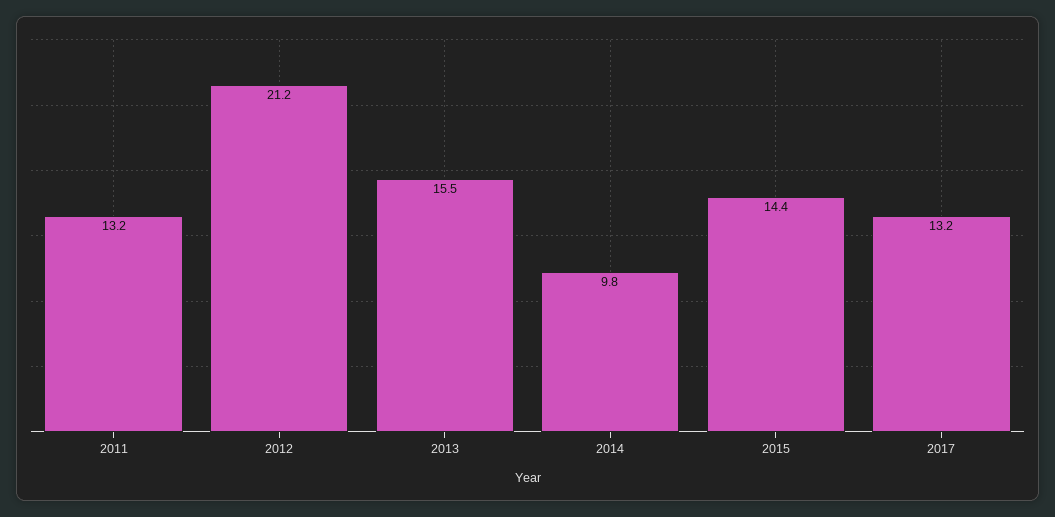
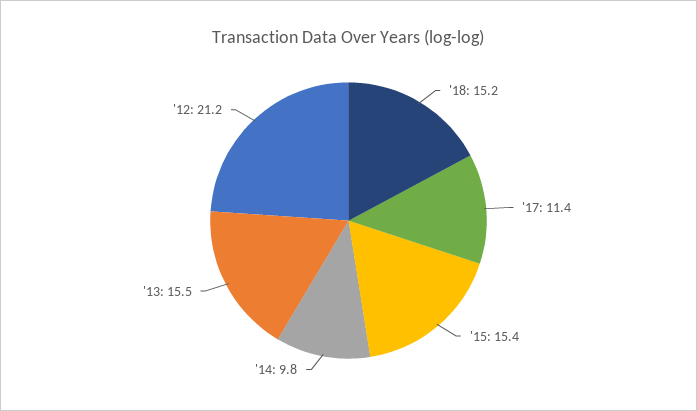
2011: 13.2 -> none
2015: 14.4 -> 15.4
2017: 13.2 -> 11.4
'18: none -> 15.2

